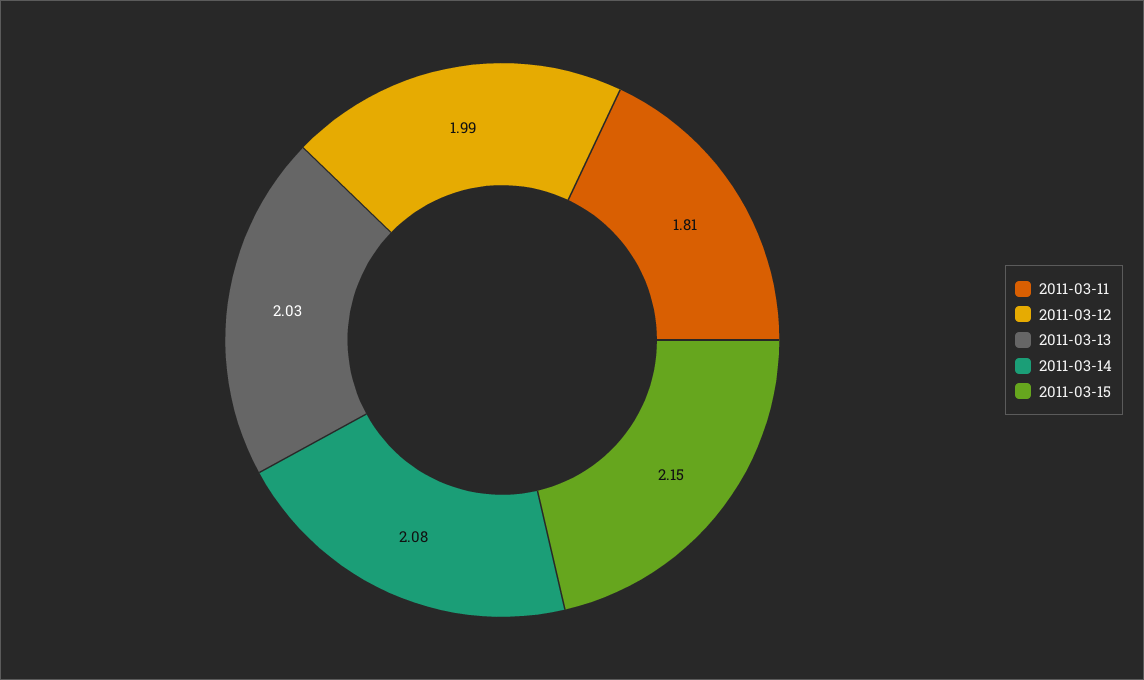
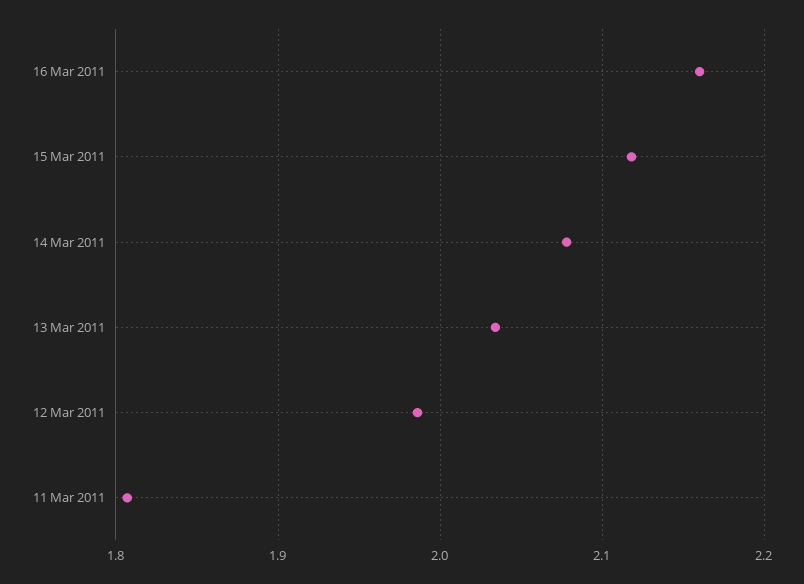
2011-03-15: 2.15 -> 2.12
16 Mar 2011: none -> 2.16

